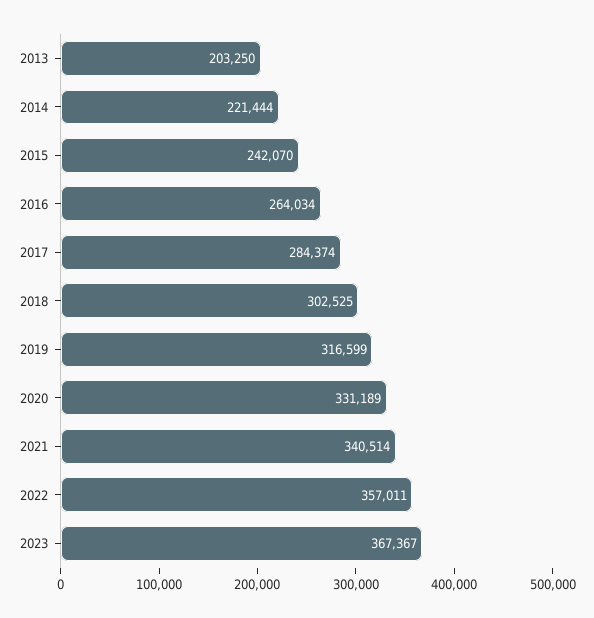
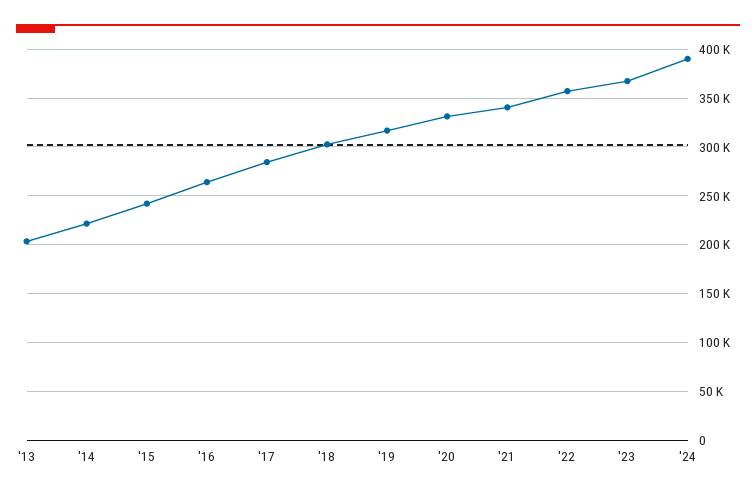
'24: none -> 390000

